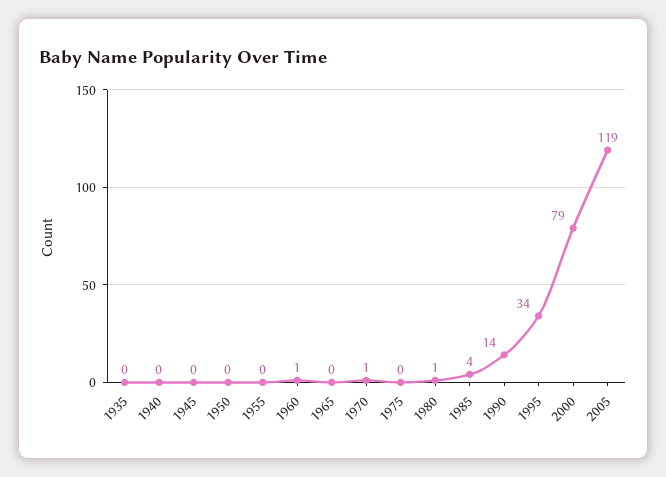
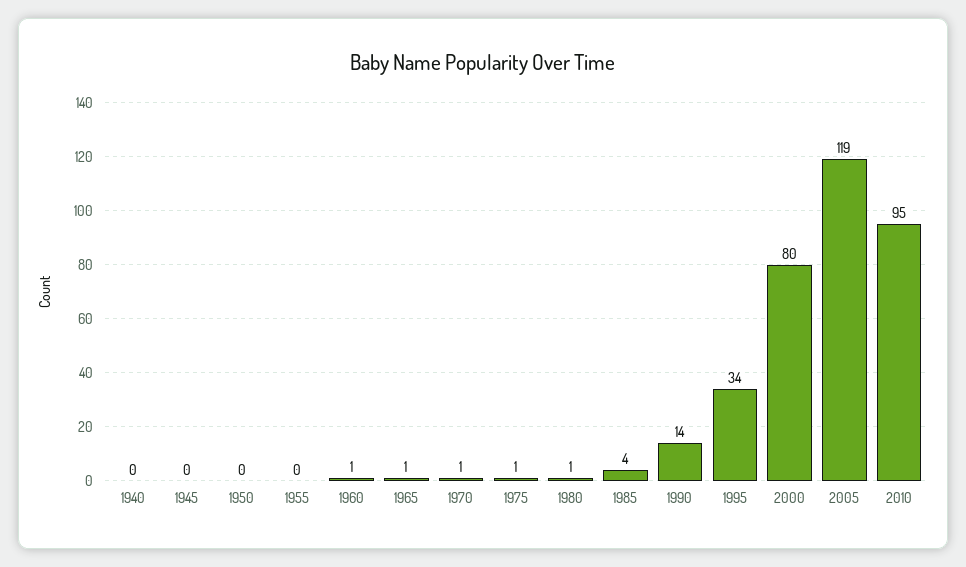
1935: 0 -> none
1965: 0 -> 1
1975: 0 -> 1
2000: 79 -> 80
2010: none -> 95

